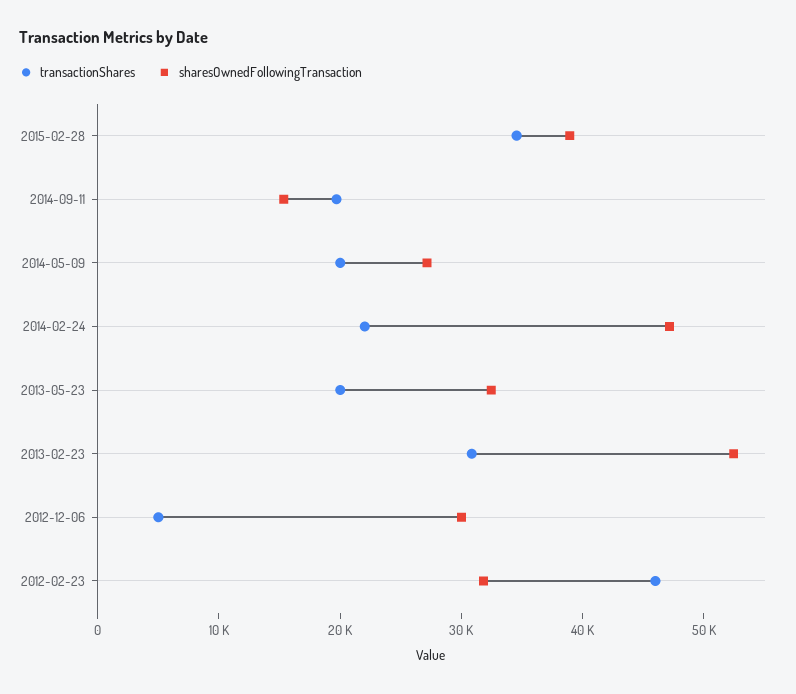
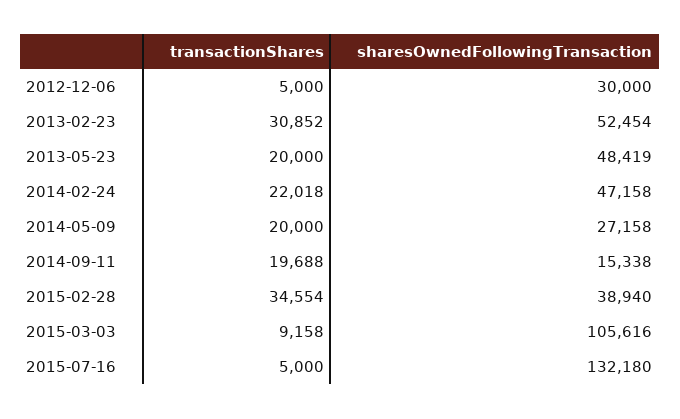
sharesOwnedFollowingTransaction, 2013-05-23: 32000 -> 48419
transactionShares, 2012-02-23: 46000 -> none
sharesOwnedFollowingTransaction, 2012-02-23: 32000 -> none
transactionShares, 2015-03-03: none -> 9158
sharesOwnedFollowingTransaction, 2015-03-03: none -> 105616
transactionShares, 2015-07-16: none -> 5000
sharesOwnedFollowingTransaction, 2015-07-16: none -> 132180

